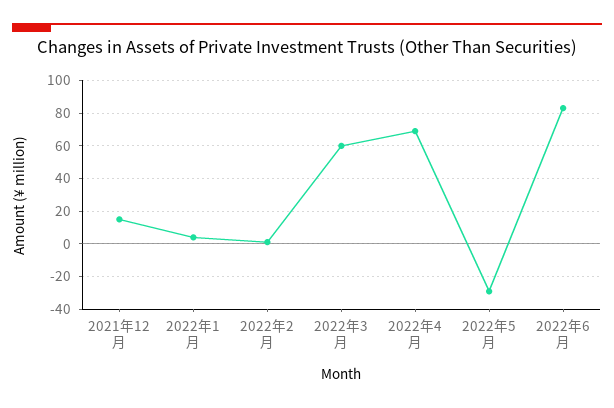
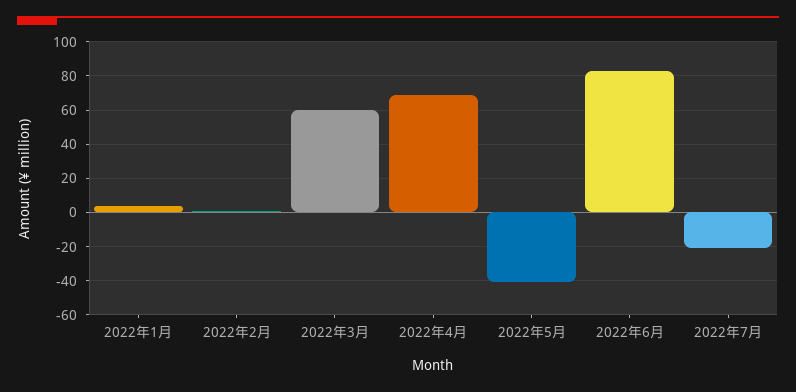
2021年12月: 15 -> none
2022年5月: -30 -> -40
2022年7月: none -> -20

